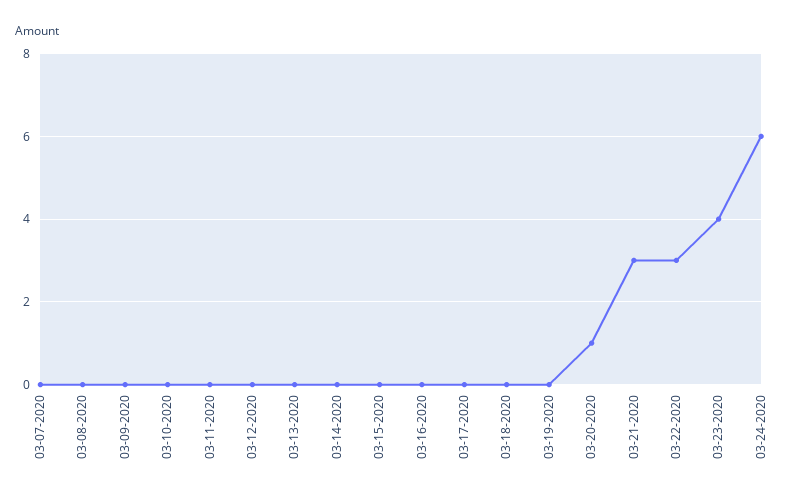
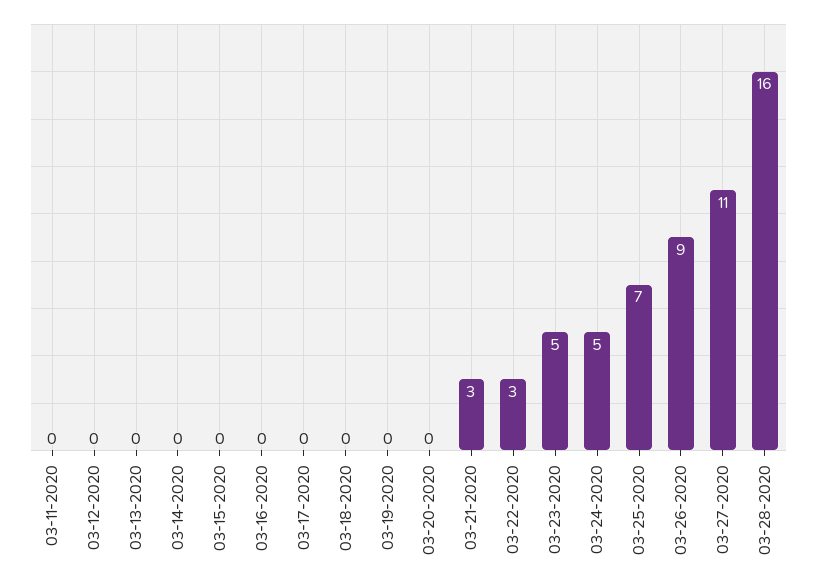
03-07-2020: 0 -> none
03-08-2020: 0 -> none
03-09-2020: 0 -> none
03-10-2020: 0 -> none
03-20-2020: 1 -> 0
03-23-2020: 4 -> 5
03-24-2020: 6 -> 5
03-25-2020: none -> 7
03-26-2020: none -> 9
03-27-2020: none -> 11
03-28-2020: none -> 16

